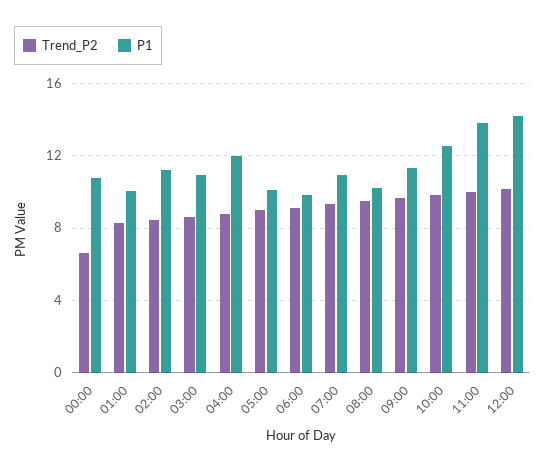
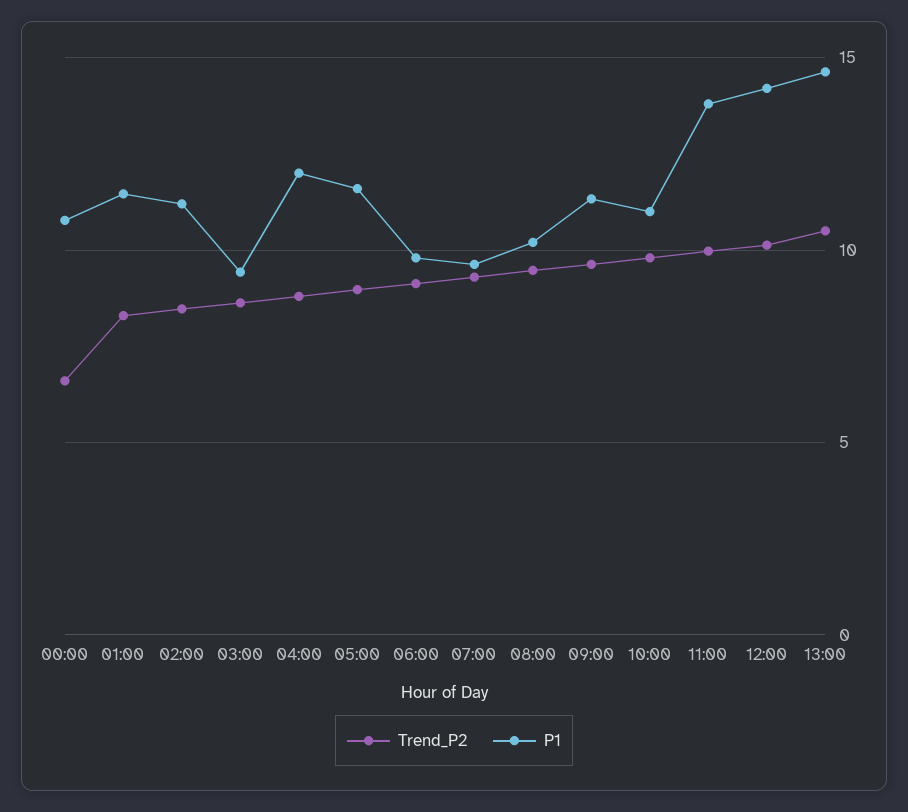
P1, 01:00: 10 -> 11.5
P1, 03:00: 11 -> 9.5
P1, 05:00: 10 -> 11.5
P1, 07:00: 11 -> 9.5
P1, 10:00: 12.5 -> 11
Trend_P2, 13:00: none -> 10.5
P1, 13:00: none -> 14.5

